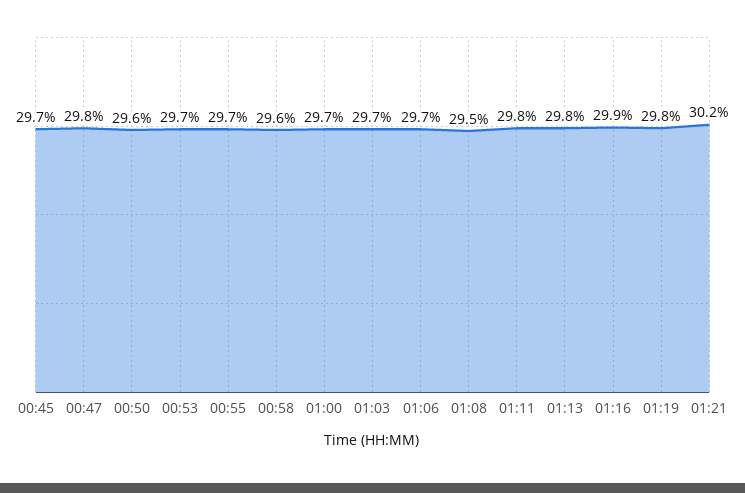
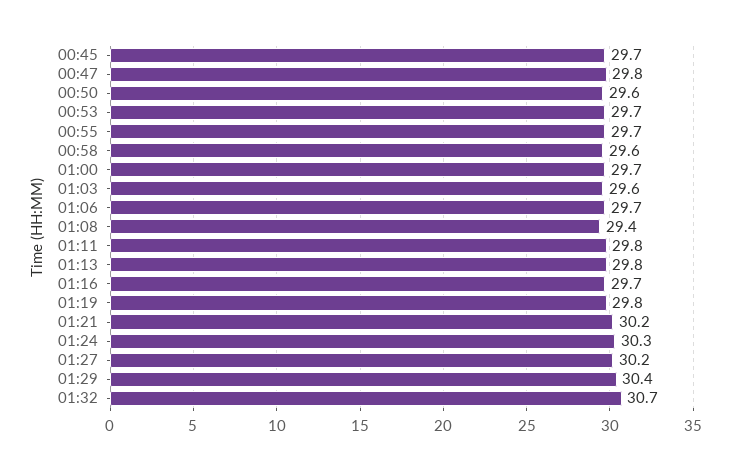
01:03: 29.7 -> 29.6
01:08: 29.5 -> 29.4
01:16: 29.9 -> 29.7
01:24: none -> 30.3
01:27: none -> 30.2
01:29: none -> 30.4
01:32: none -> 30.7

